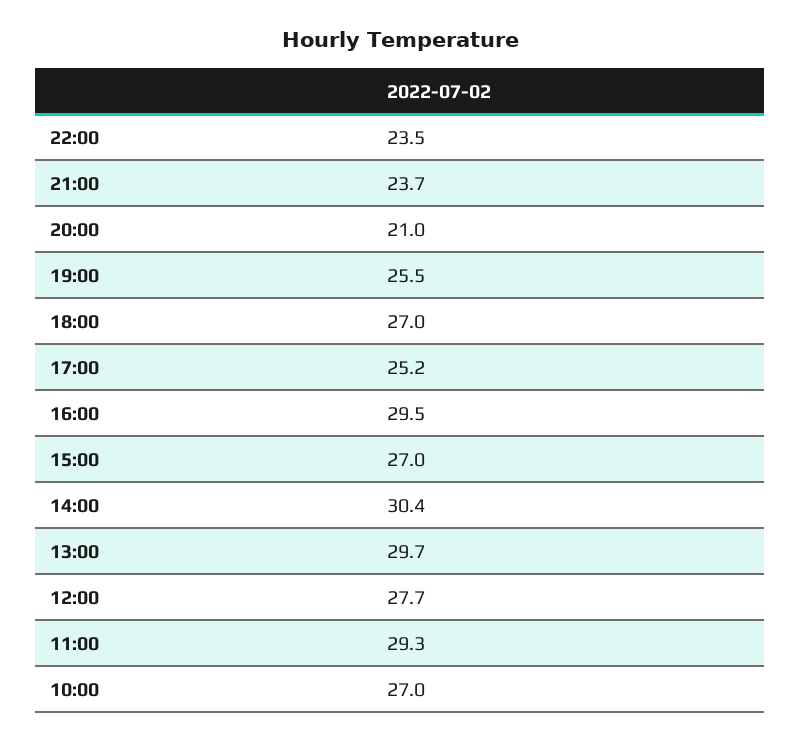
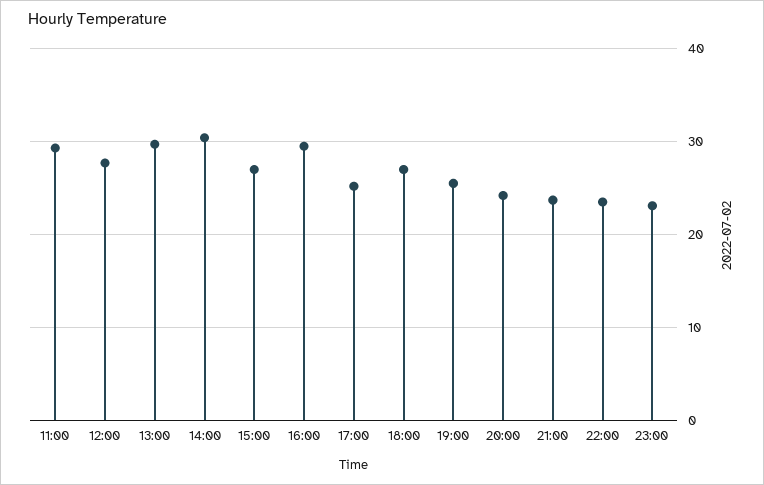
20:00: 21 -> 24
10:00: 27 -> none
23:00: none -> 23

